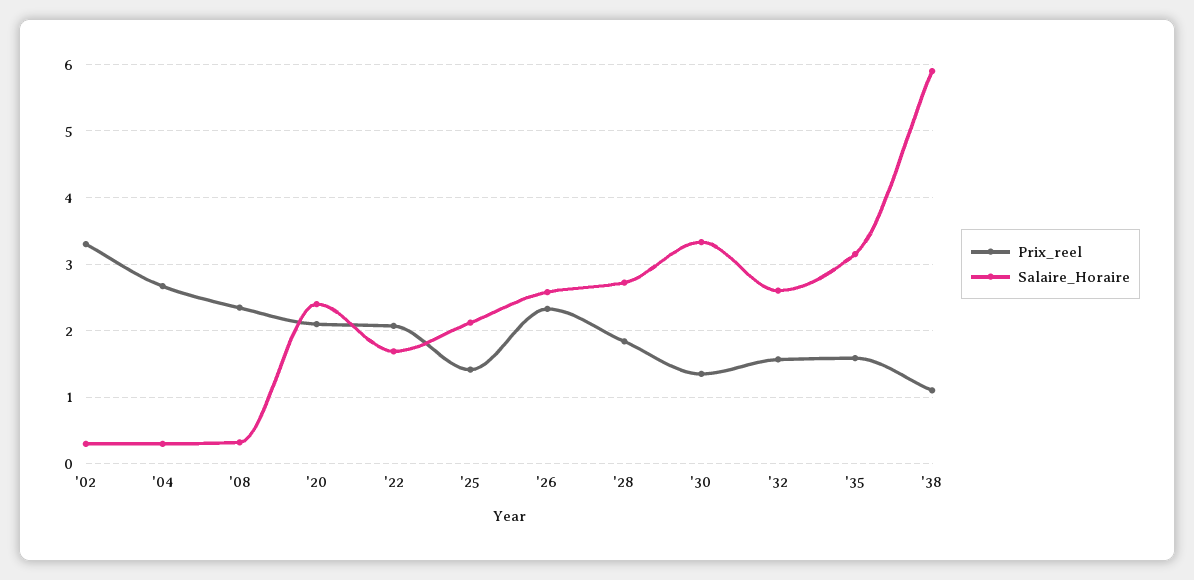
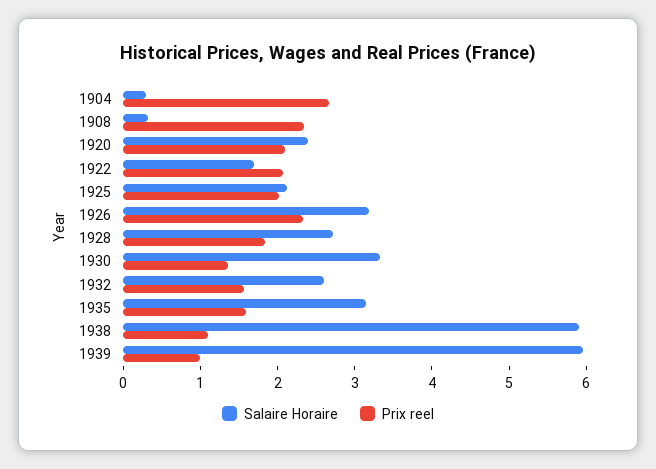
Prix_reel, '02: 3.3 -> none
Salaire_Horaire, '02: 0.3 -> none
Prix_reel, '25: 1.4 -> 2
Salaire_Horaire, '26: 2.6 -> 3.2
Salaire_Horaire, 1939: none -> 6
Prix_reel, 1939: none -> 1

